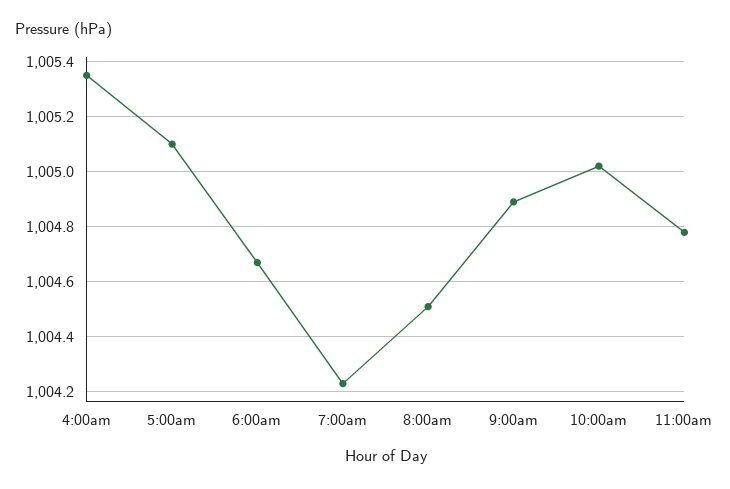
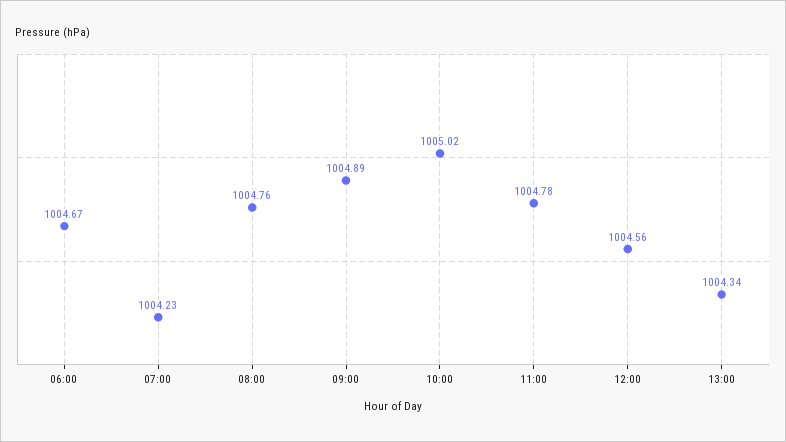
4:00am: 1005.35 -> none
5:00am: 1005.1 -> none
8:00am: 1004.5 -> 1004.76
12:00: none -> 1004.56
13:00: none -> 1004.34

